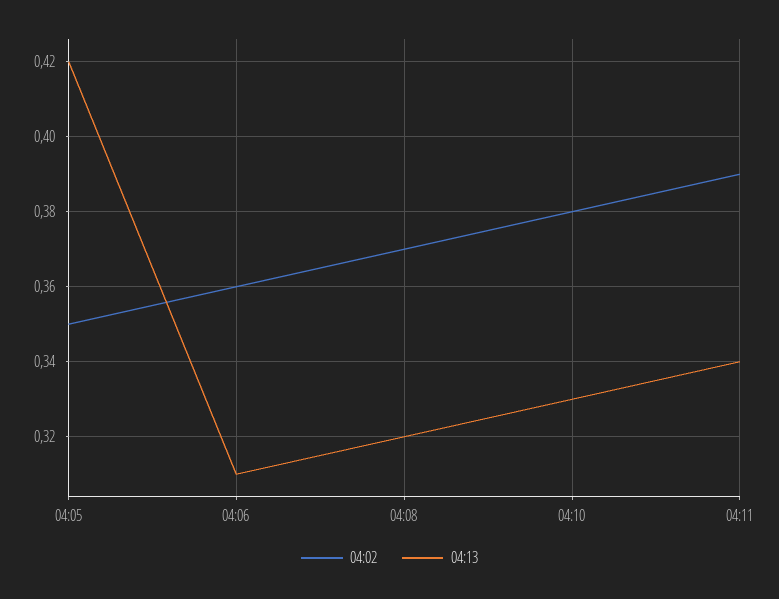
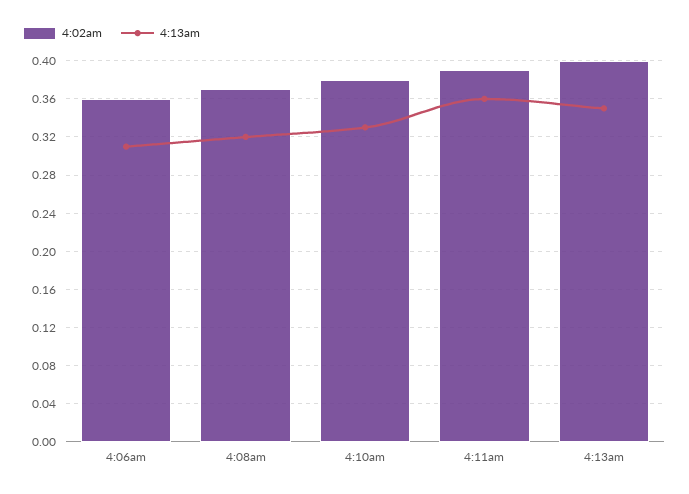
04:02, 04:05: 0.35 -> none
04:13, 04:05: 0.42 -> none
04:13, 04:11: 0.34 -> 0.36
04:02, 4:13am: none -> 0.4
04:13, 4:13am: none -> 0.35

